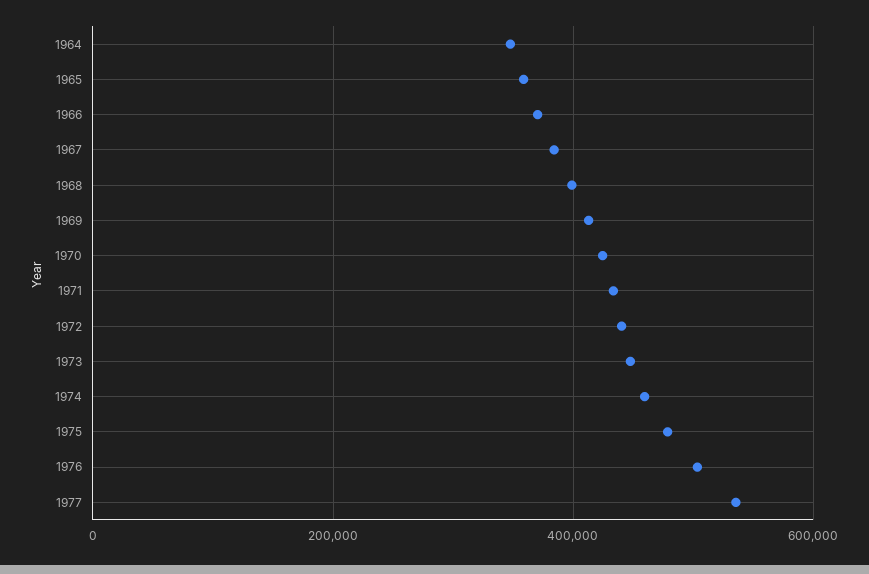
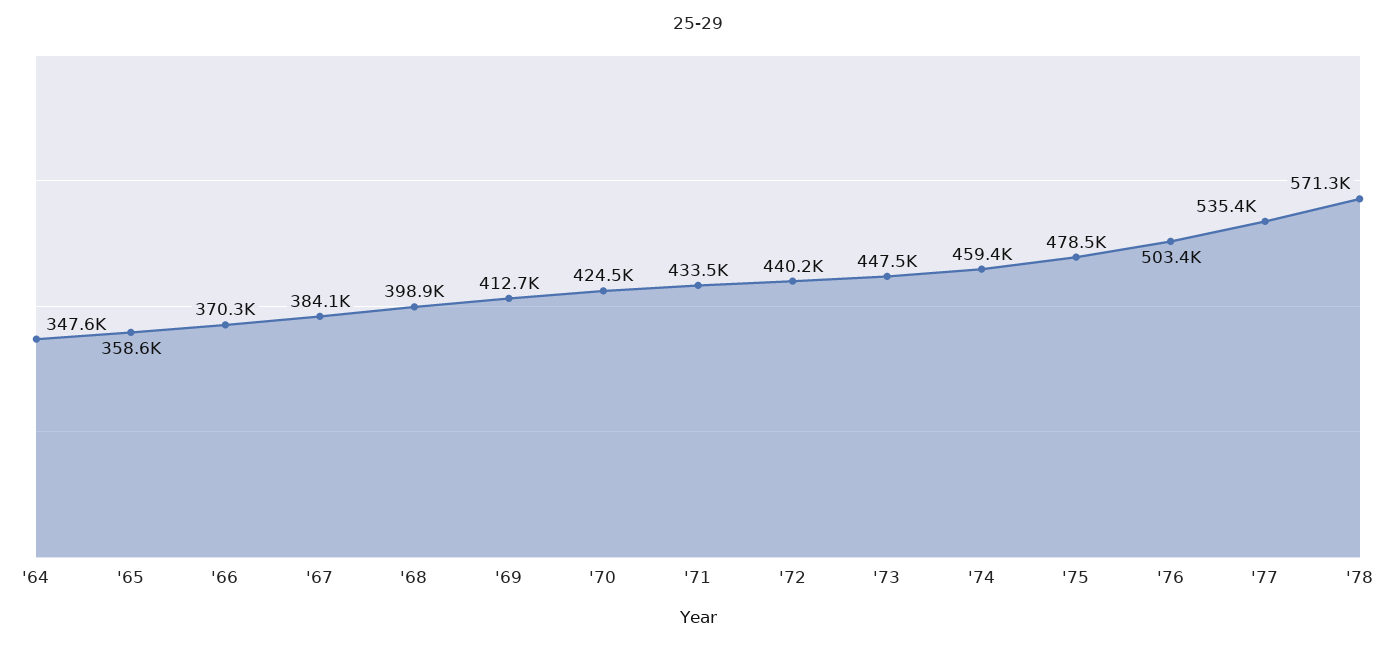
'78: none -> 571300

